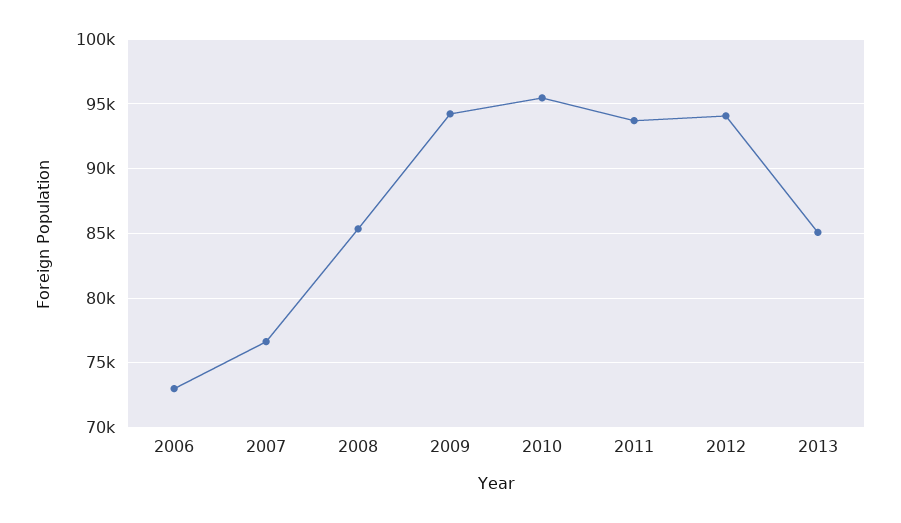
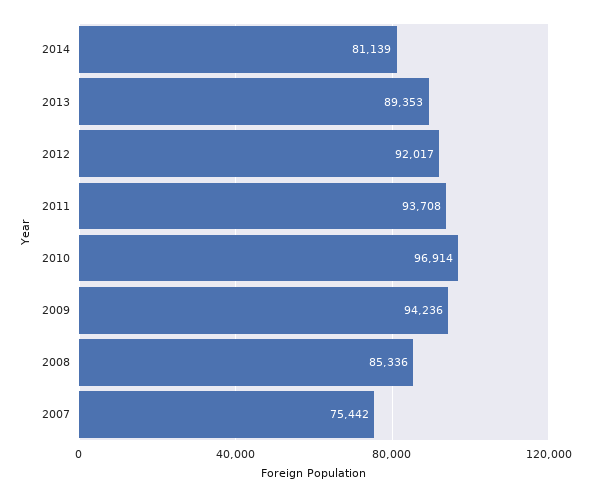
2006: 73000 -> none
2007: 76500 -> 75442
2010: 95500 -> 96914
2012: 94000 -> 92017
2013: 85000 -> 89353
2014: none -> 81139

